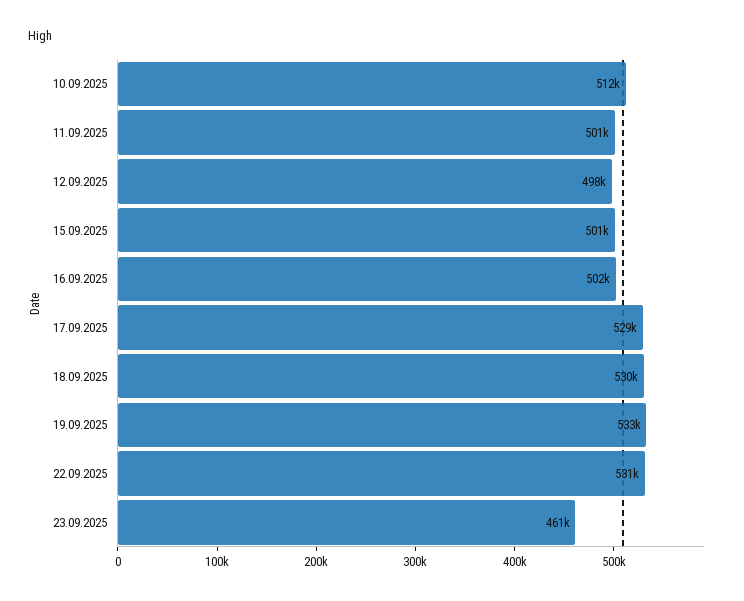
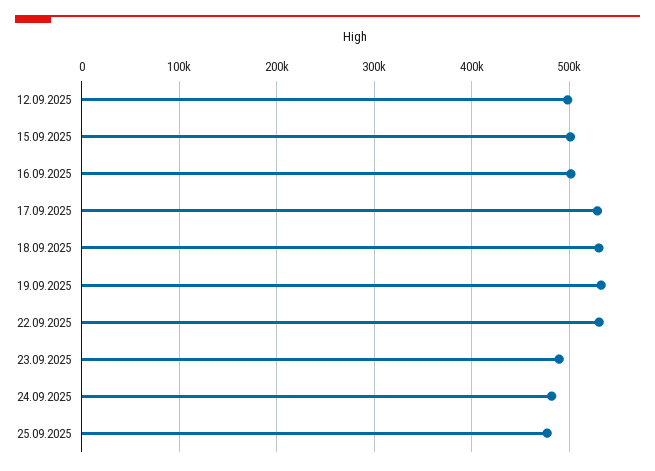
10.09.2025: 512000 -> none
11.09.2025: 501000 -> none
23.09.2025: 461000 -> 490000
24.09.2025: none -> 480000
25.09.2025: none -> 480000

